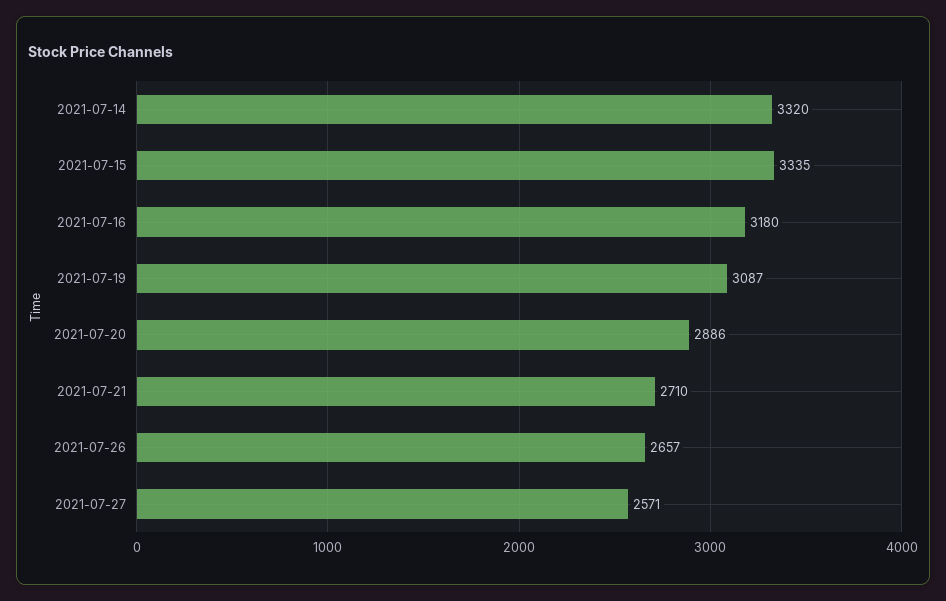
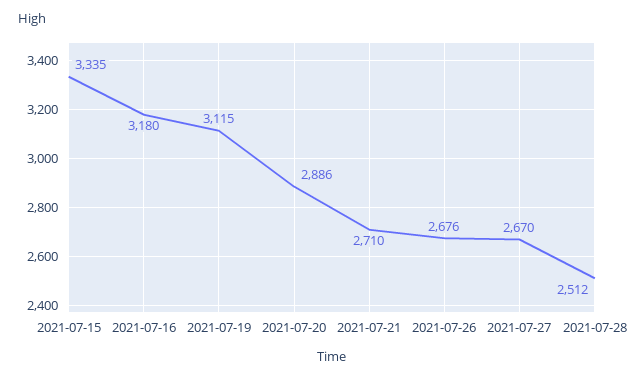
2021-07-14: 3320 -> none
2021-07-19: 3087 -> 3115
2021-07-26: 2657 -> 2676
2021-07-27: 2571 -> 2670
2021-07-28: none -> 2512

